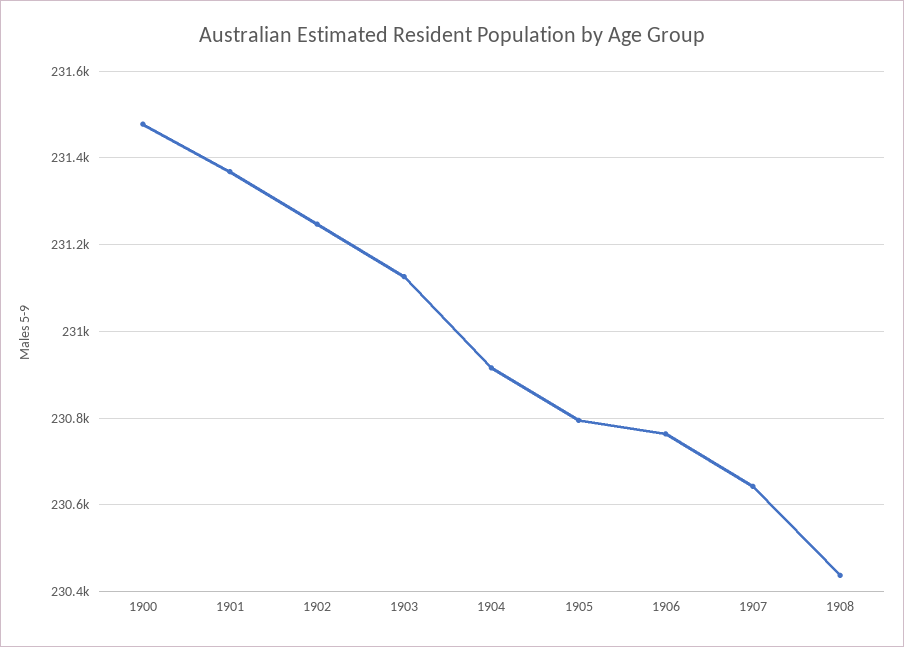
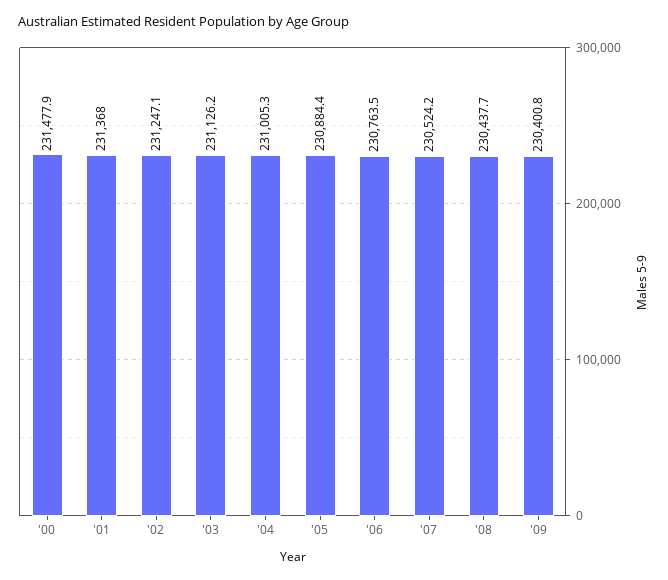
1904: 230920 -> 231005.3
1905: 230800 -> 230884.4
1907: 230640 -> 230524.2
'09: none -> 230400.8

